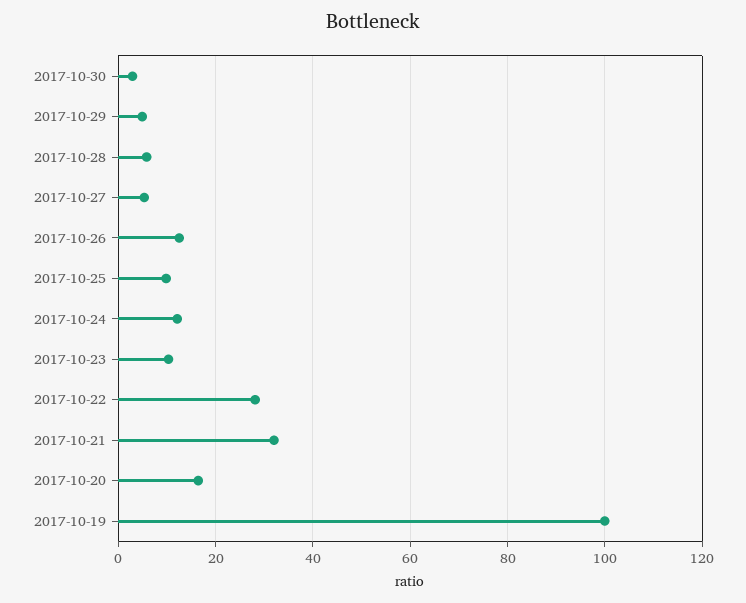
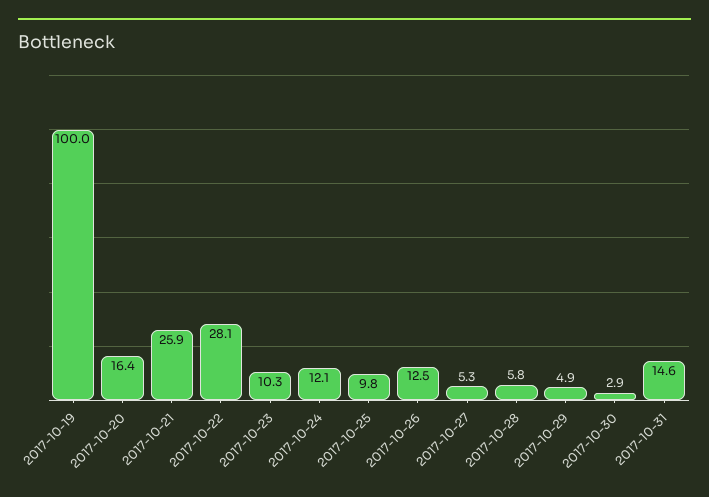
2017-10-21: 32 -> 25.9
2017-10-31: none -> 14.6

